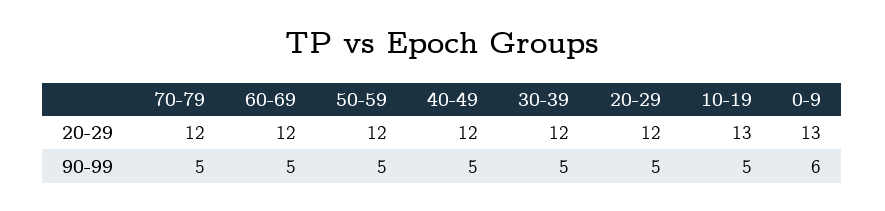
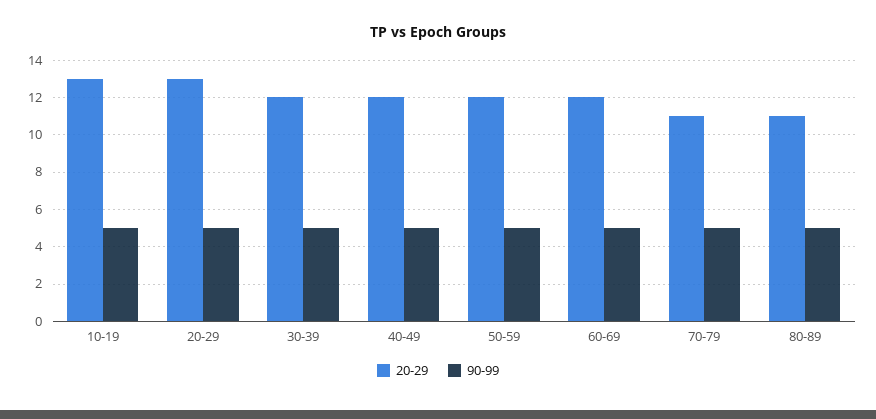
20-29, 70-79: 12 -> 11
20-29, 20-29: 12 -> 13
20-29, 0-9: 13 -> none
90-99, 0-9: 6 -> none
20-29, 80-89: none -> 11
90-99, 80-89: none -> 5

